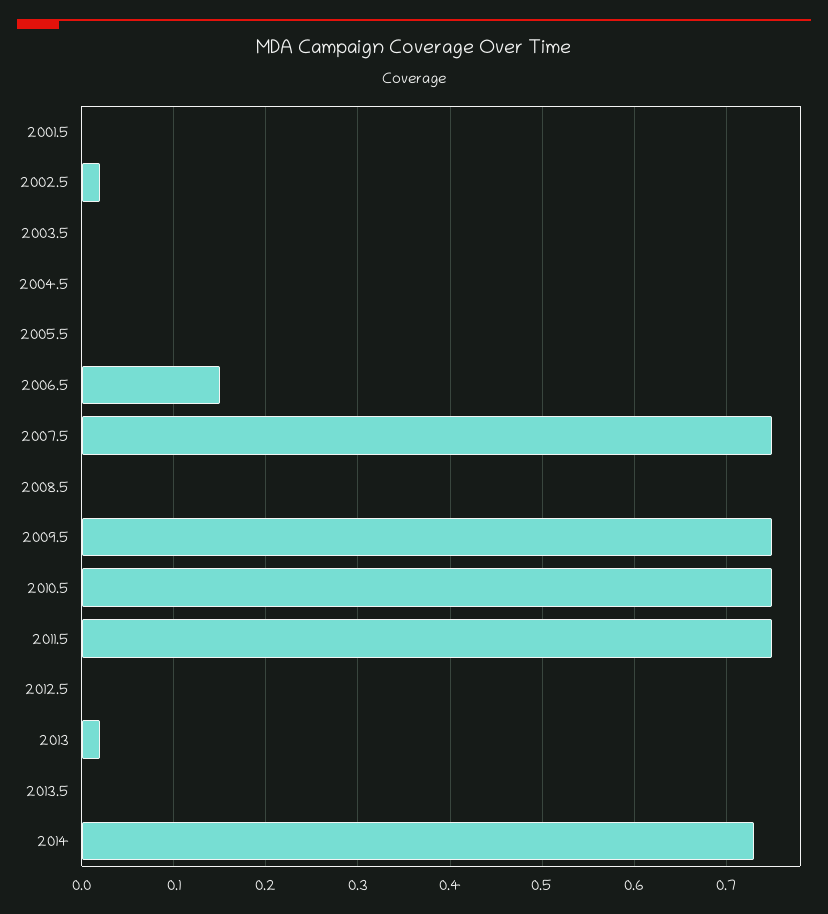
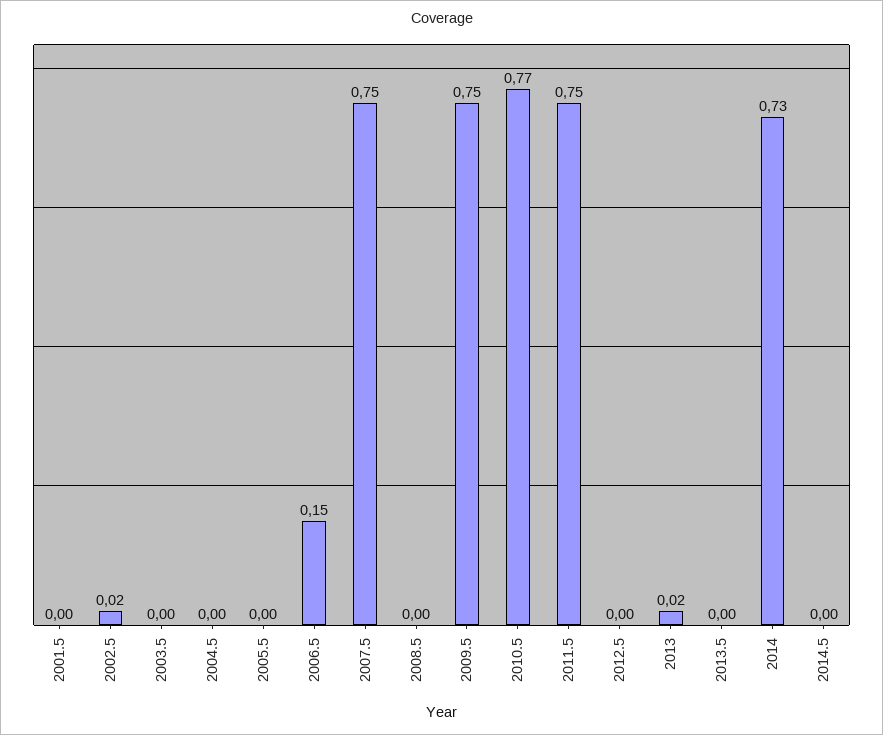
2010.5: 0.75 -> 0.77
2014.5: none -> 0

